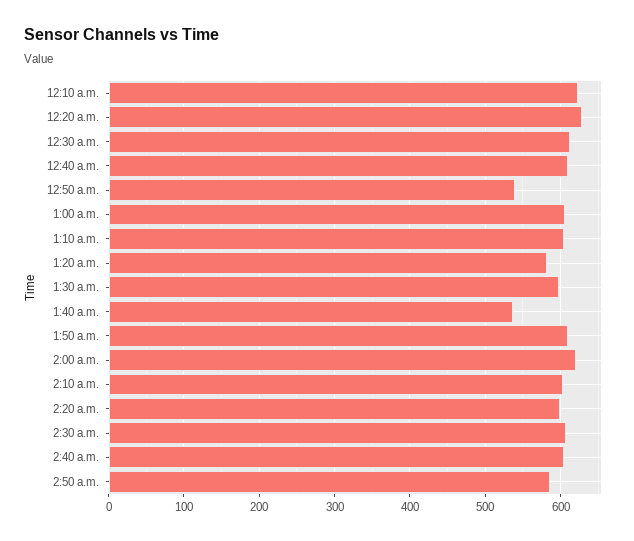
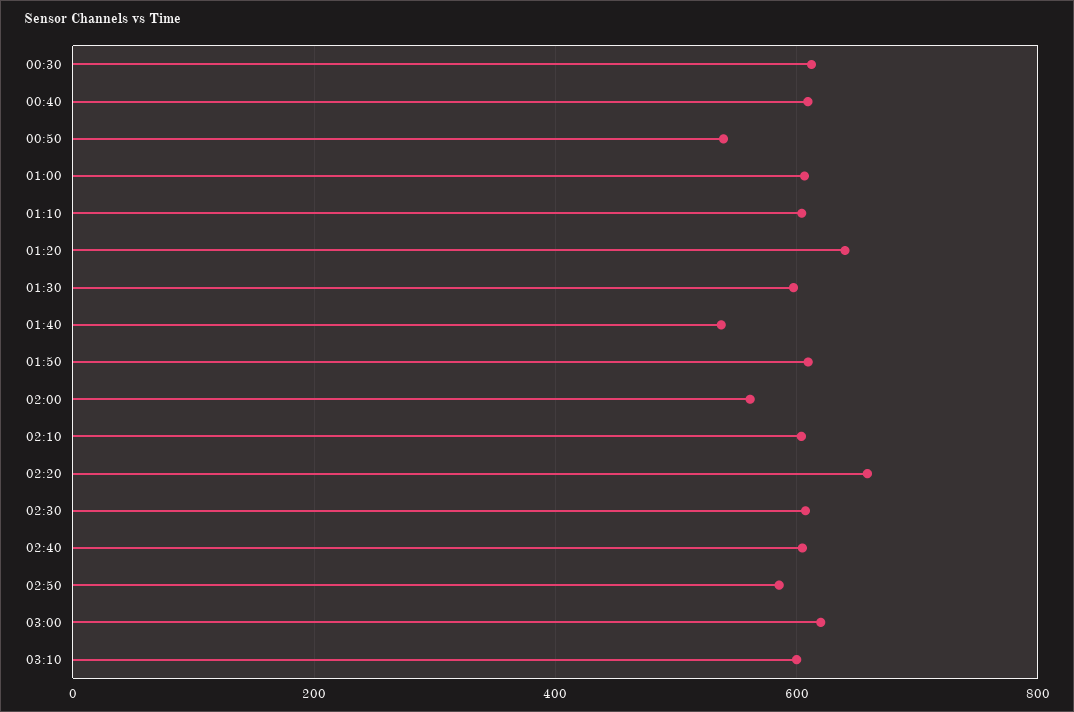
12:10 a.m.: 620 -> none
12:20 a.m.: 630 -> none
1:20 a.m.: 580 -> 640
2:00 a.m.: 620 -> 560
2:20 a.m.: 600 -> 660
03:00: none -> 620
03:10: none -> 600

